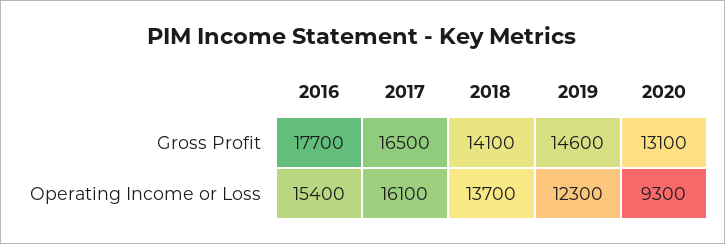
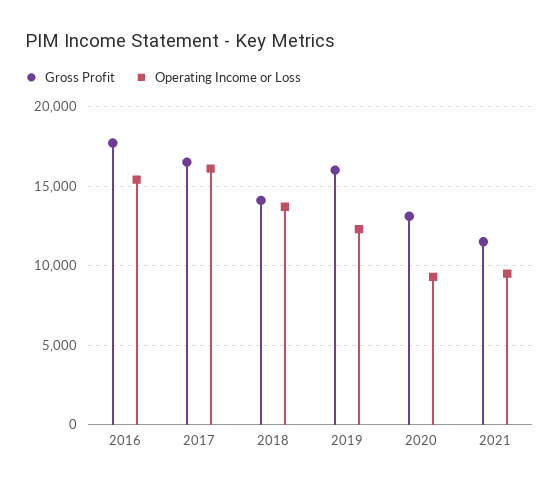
Gross Profit, 2019: 14600 -> 16000
Gross Profit, 2021: none -> 11500
Operating Income or Loss, 2021: none -> 9500

